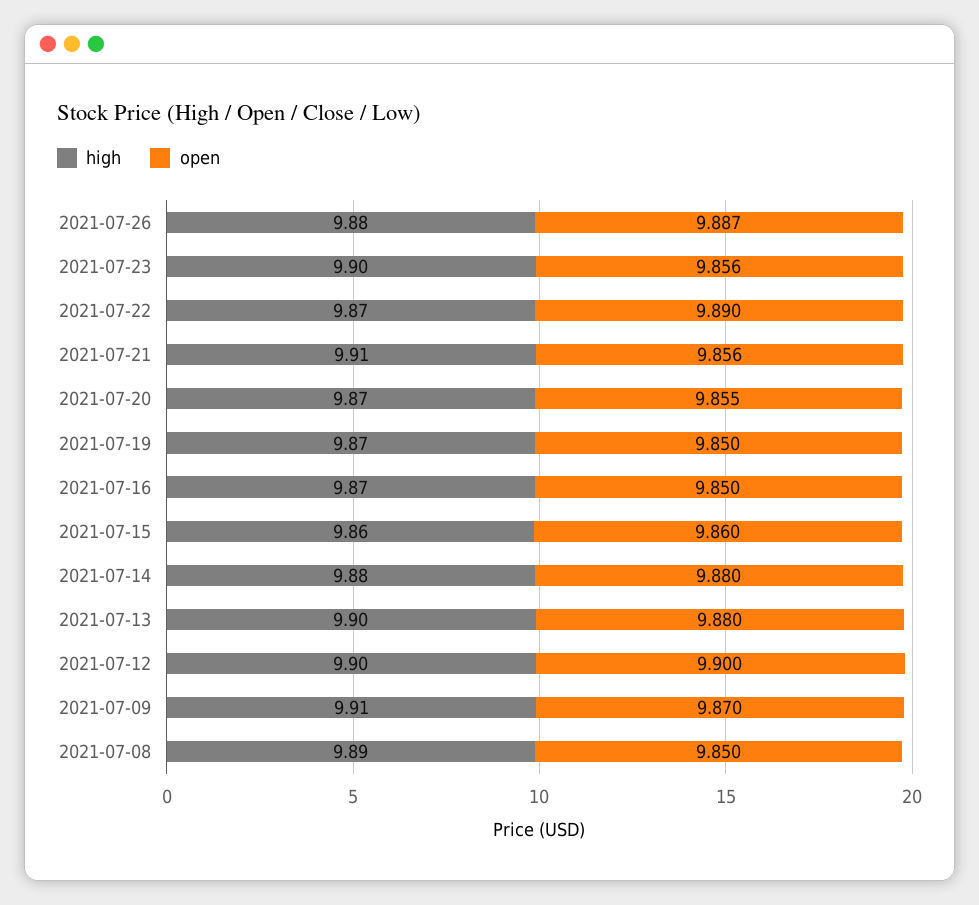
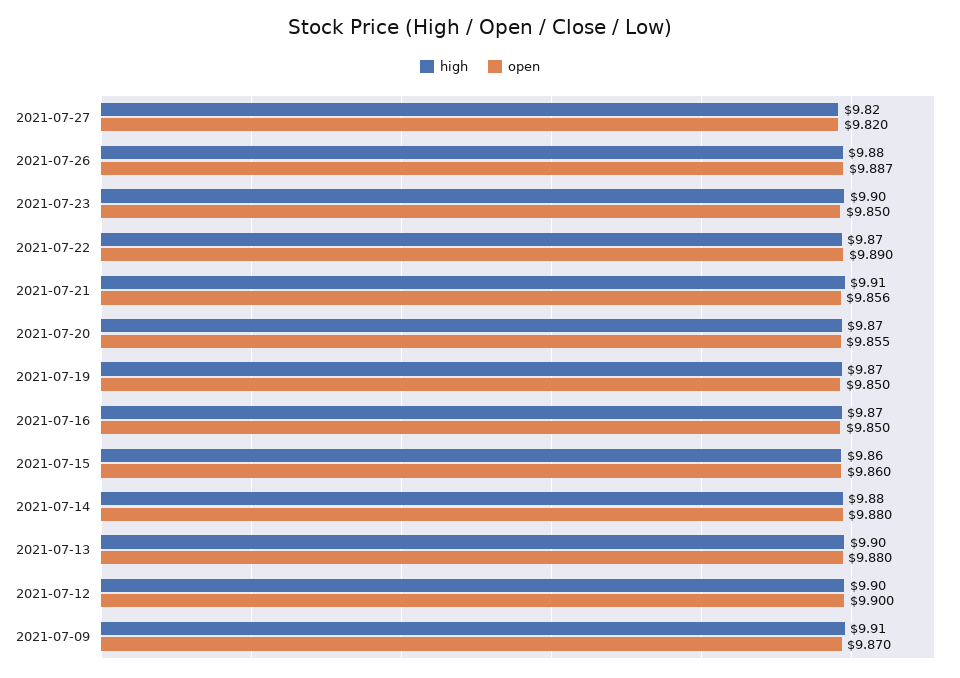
open, 2021-07-23: 9.856 -> 9.85
high, 2021-07-08: 9.89 -> none
open, 2021-07-08: 9.85 -> none
high, 2021-07-27: none -> 9.82
open, 2021-07-27: none -> 9.82

